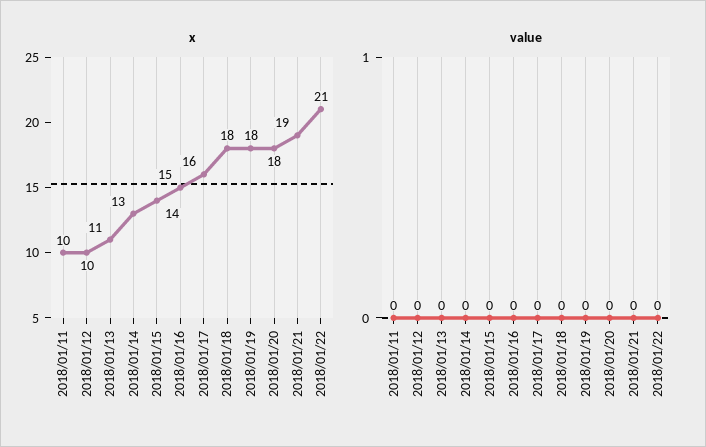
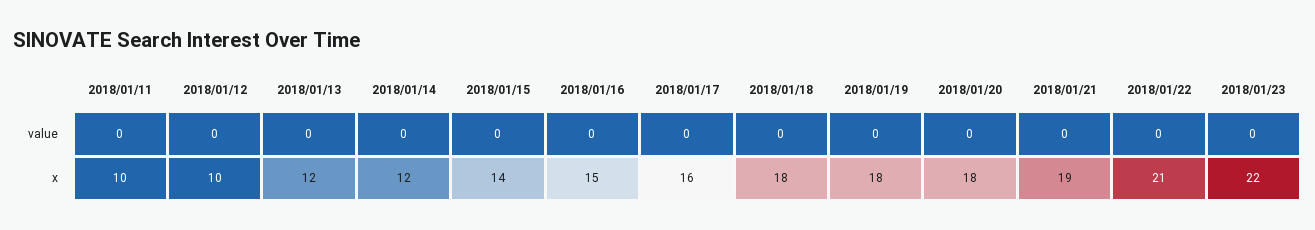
x, 2018/01/13: 11 -> 12
x, 2018/01/14: 13 -> 12
value, 2018/01/23: none -> 0
x, 2018/01/23: none -> 22

